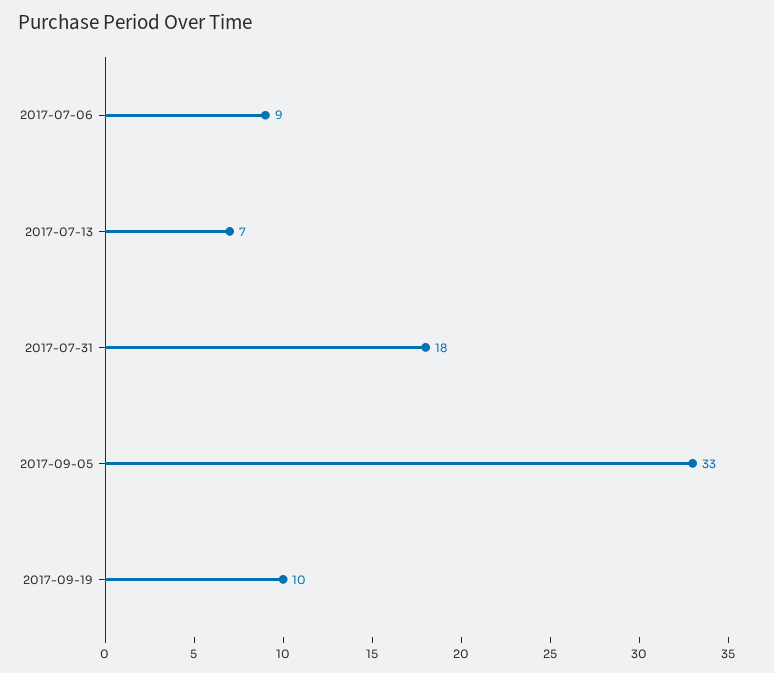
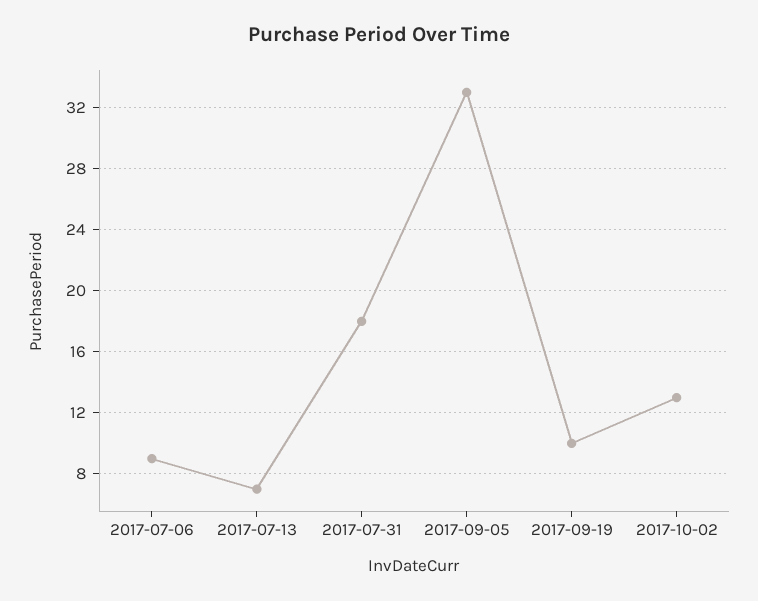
2017-10-02: none -> 13

